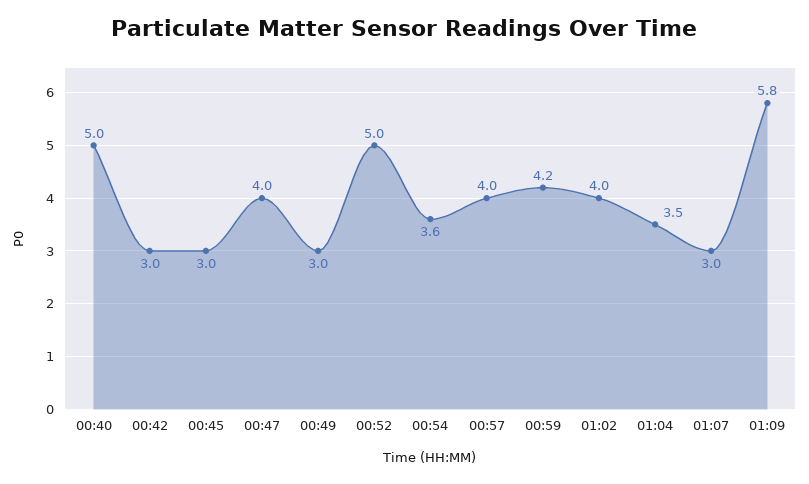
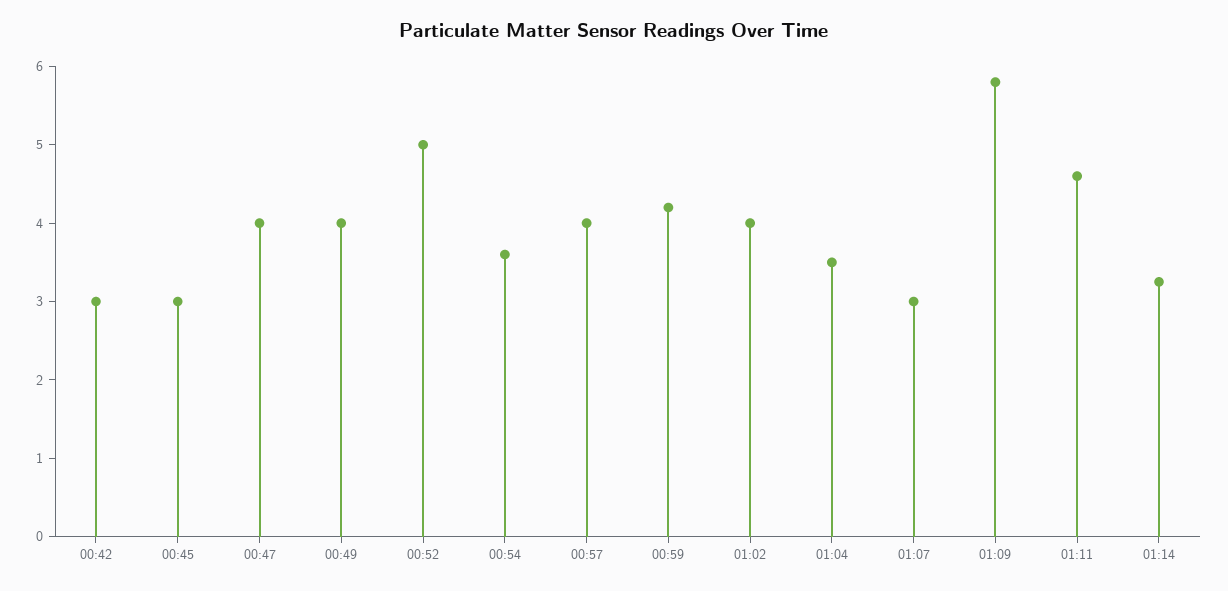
00:40: 5 -> none
00:49: 3 -> 4
01:11: none -> 4.6
01:14: none -> 3.2

